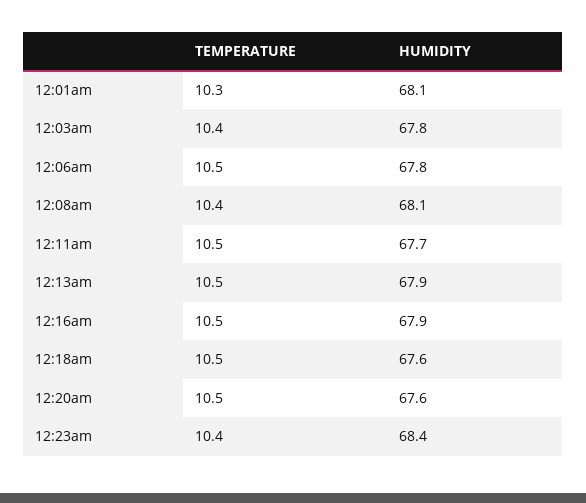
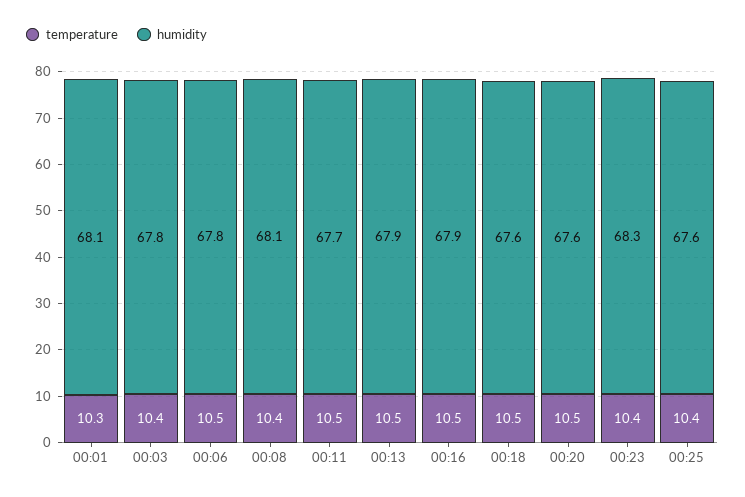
HUMIDITY, 12:23am: 68.4 -> 68.3
TEMPERATURE, 00:25: none -> 10.4
HUMIDITY, 00:25: none -> 67.6

